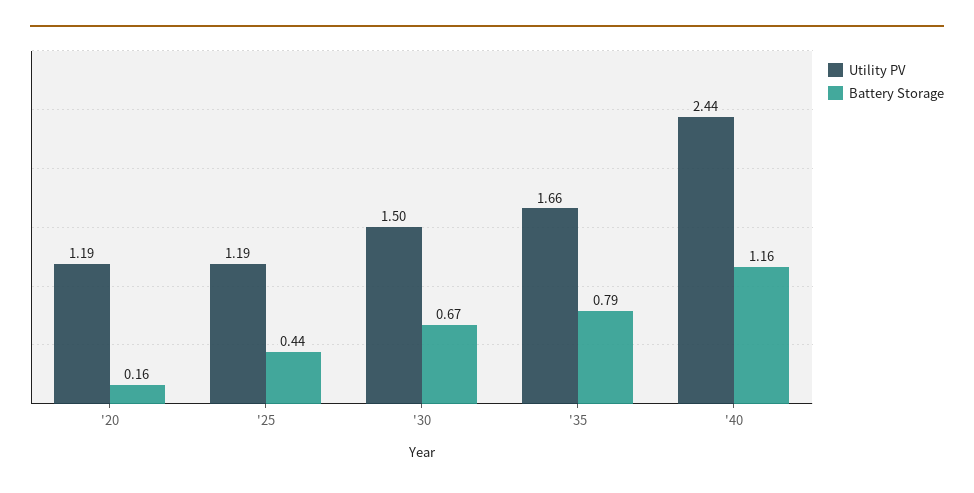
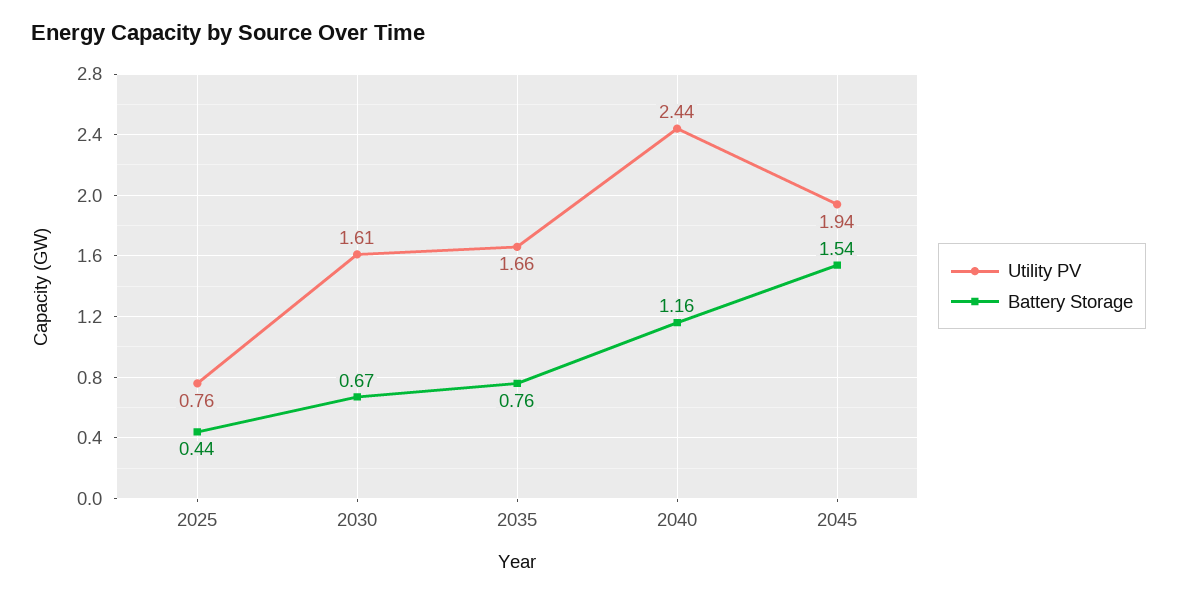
Utility PV, '20: 1.19 -> none
Battery Storage, '20: 0.16 -> none
Utility PV, '25: 1.19 -> 0.76
Utility PV, '30: 1.5 -> 1.61
Battery Storage, '35: 0.79 -> 0.76
Utility PV, 2045: none -> 1.94
Battery Storage, 2045: none -> 1.54

